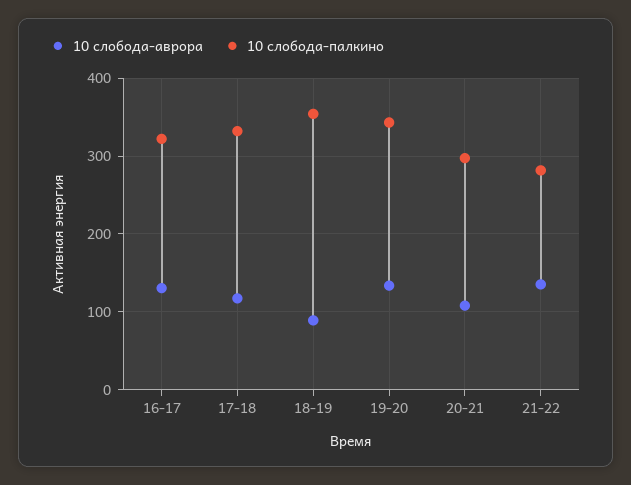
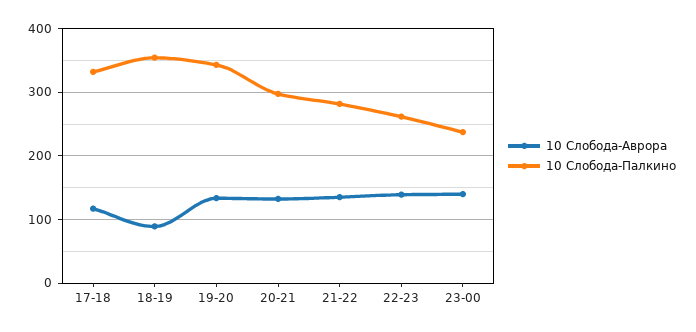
10 слобода-аврора, 16-17: 130 -> none
10 слобода-палкино, 16-17: 320 -> none
10 слобода-аврора, 20-21: 110 -> 130
10 слобода-аврора, 22-23: none -> 140
10 слобода-палкино, 22-23: none -> 260
10 слобода-аврора, 23-00: none -> 140
10 слобода-палкино, 23-00: none -> 240

